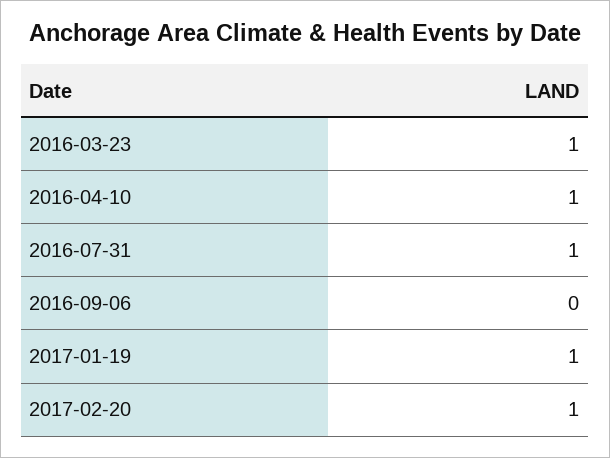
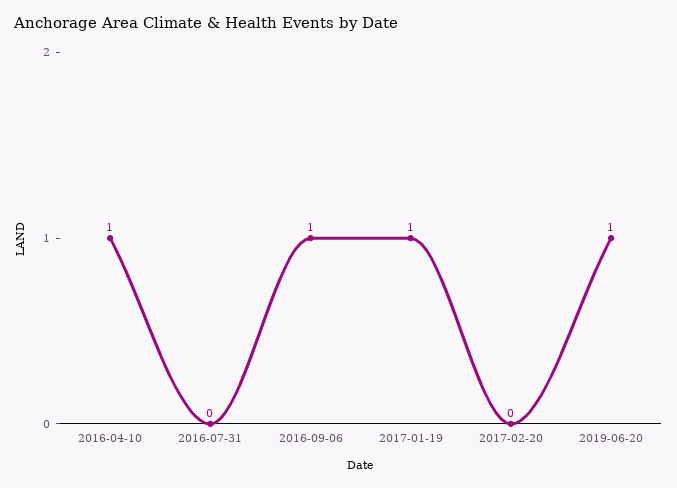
2016-03-23: 1 -> none
2016-07-31: 1 -> 0
2016-09-06: 0 -> 1
2017-02-20: 1 -> 0
2019-06-20: none -> 1

